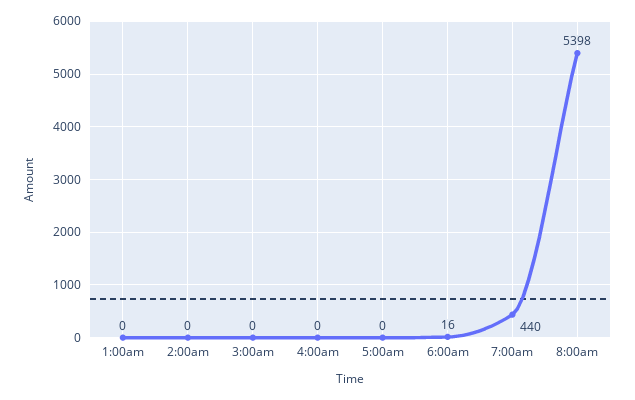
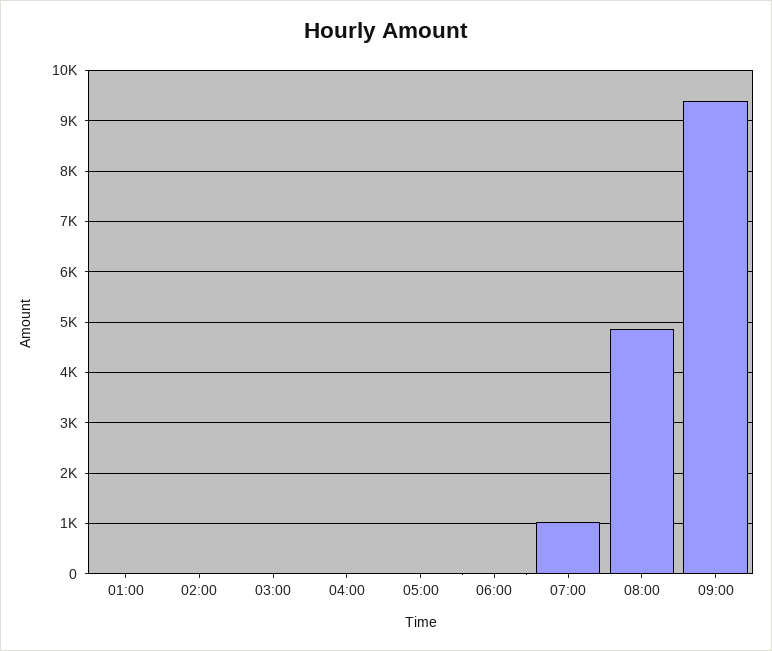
7:00am: 440 -> 1000
8:00am: 5398 -> 4800
09:00: none -> 9400

